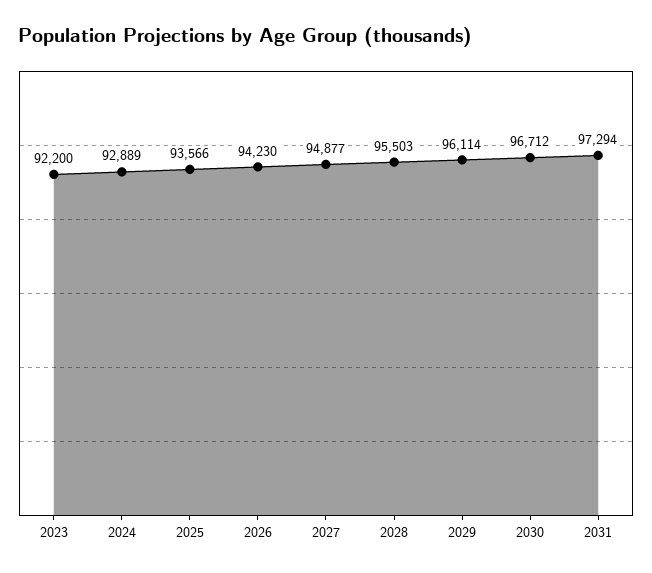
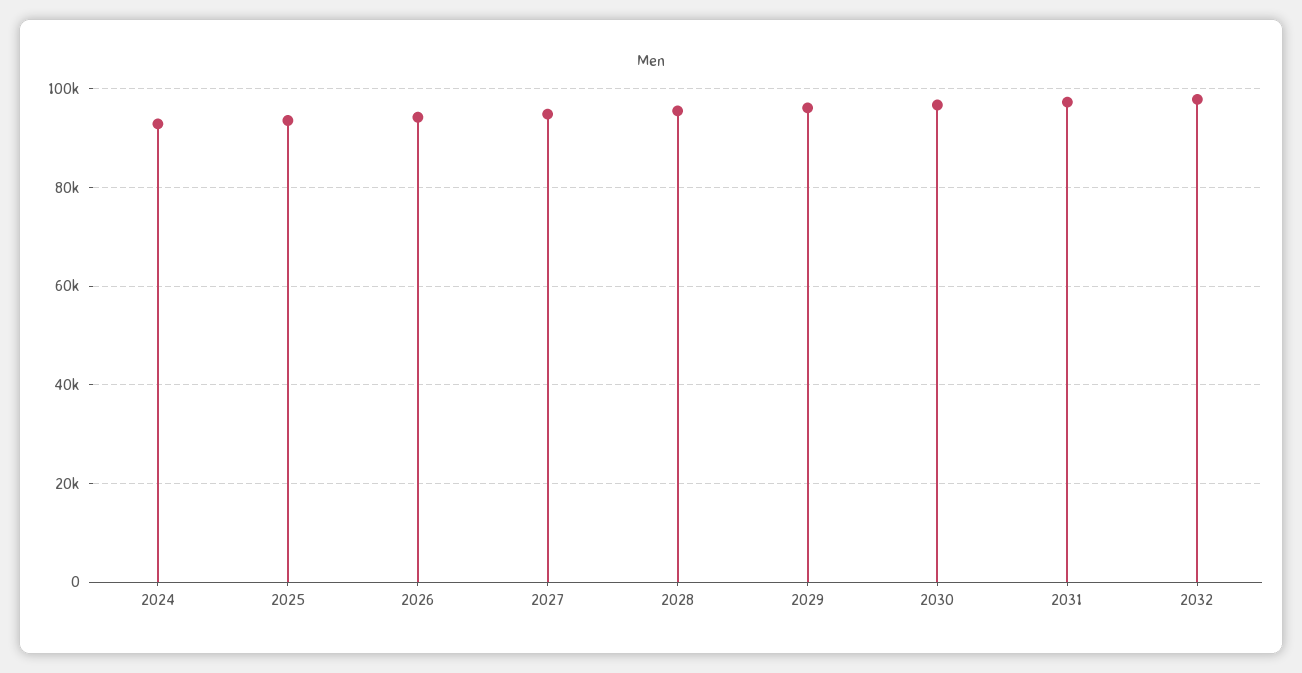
2023: 92200 -> none
2032: none -> 98000

